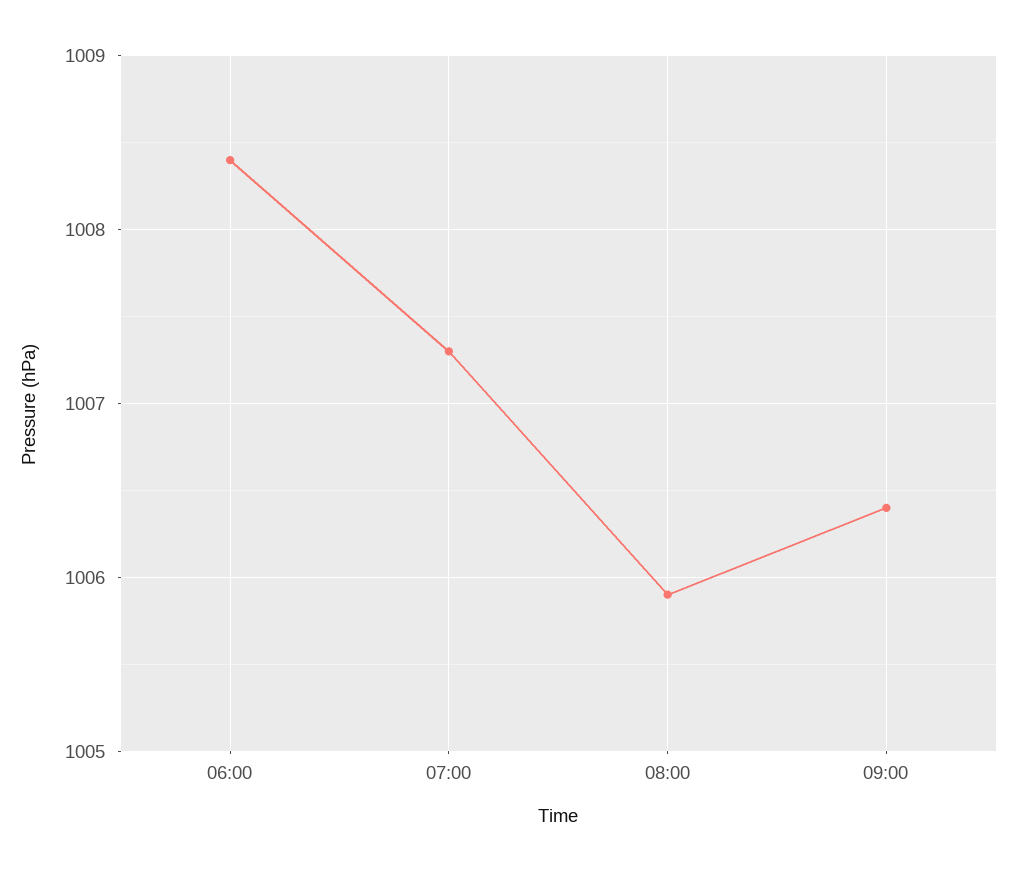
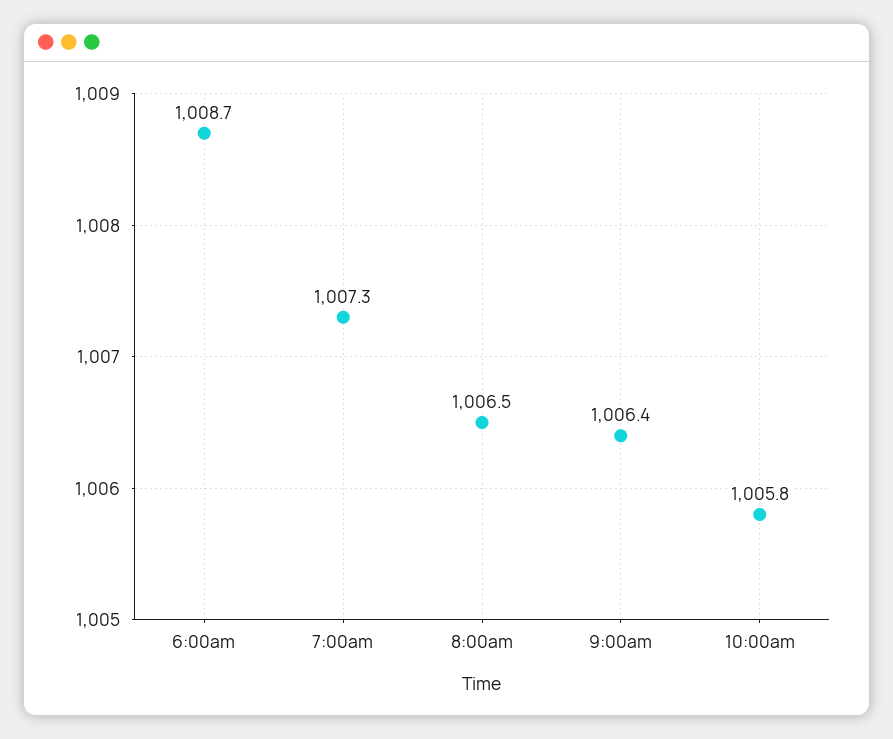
06:00: 1008.4 -> 1008.7
08:00: 1005.9 -> 1006.5
10:00am: none -> 1005.8

